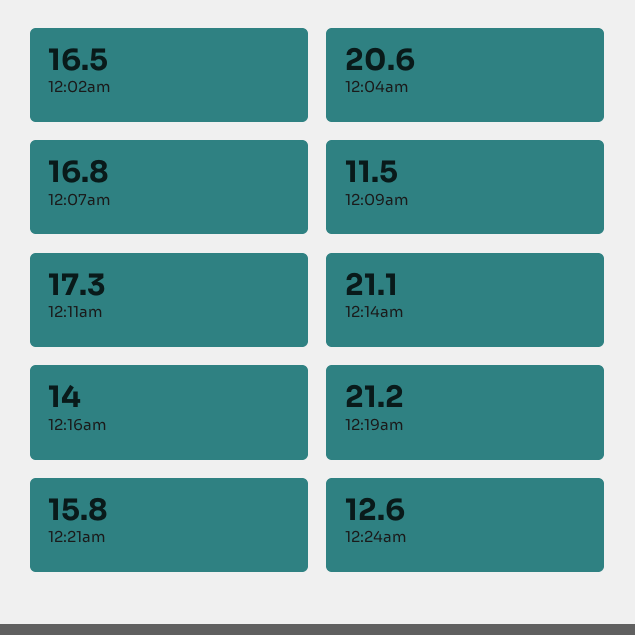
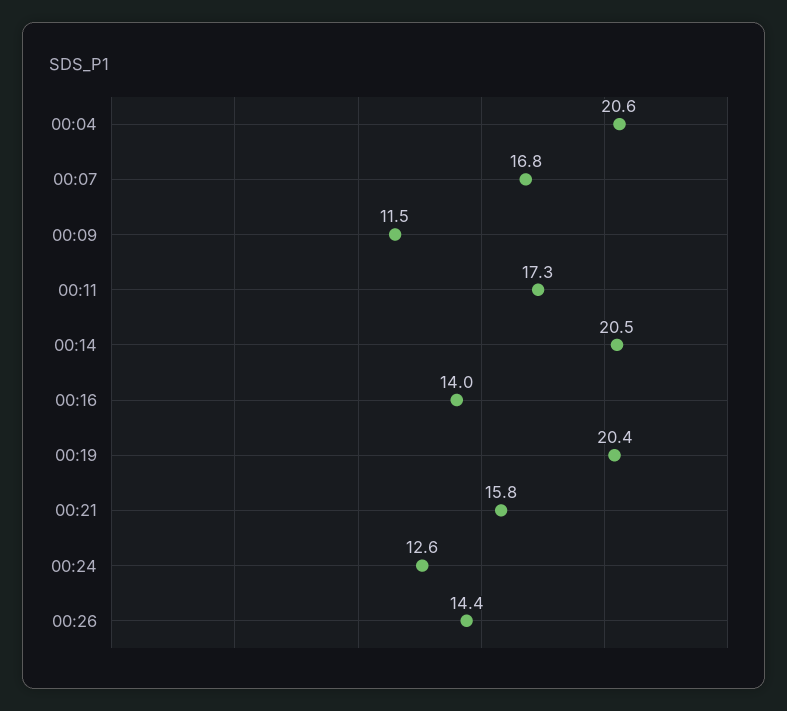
12:02am: 16.5 -> none
12:14am: 21.1 -> 20.5
12:19am: 21.2 -> 20.4
00:26: none -> 14.4

